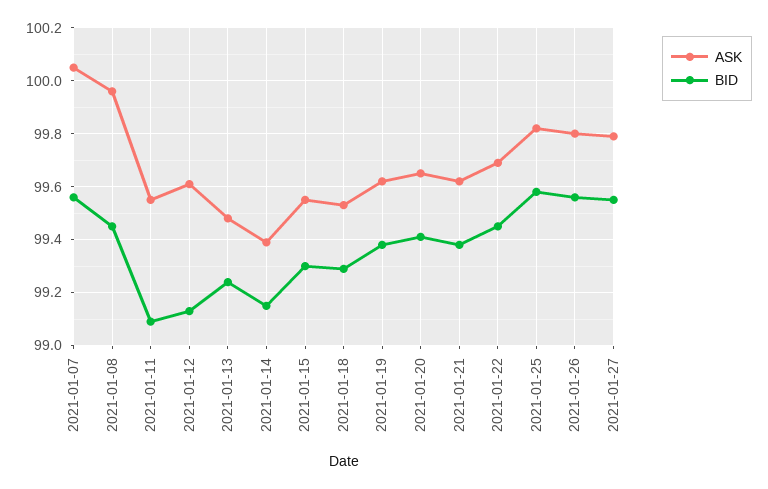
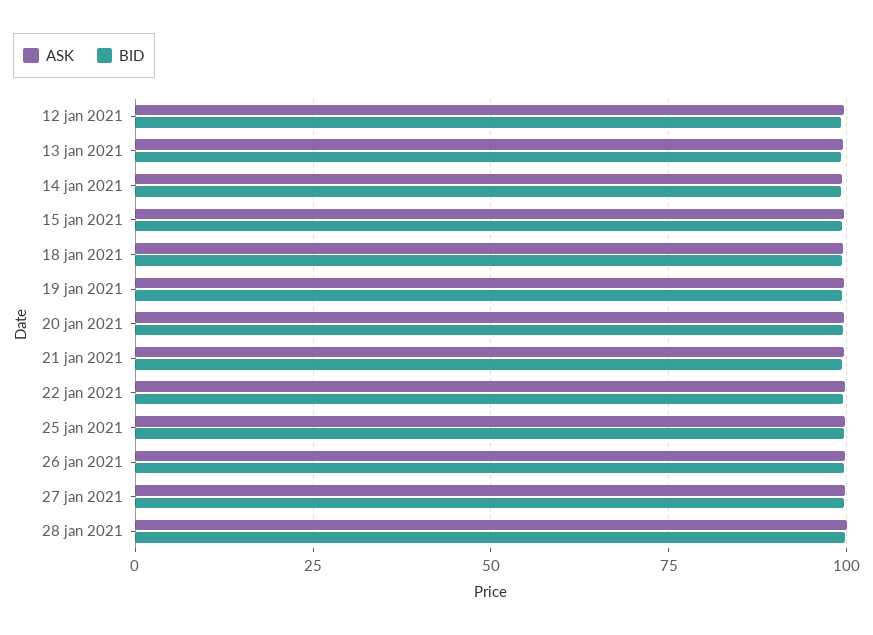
ASK, 2021-01-07: 100.05 -> none
BID, 2021-01-07: 99.55 -> none
ASK, 2021-01-08: 99.95 -> none
BID, 2021-01-08: 99.45 -> none
ASK, 2021-01-11: 99.55 -> none
BID, 2021-01-11: 99.1 -> none
ASK, 28 jan 2021: none -> 100
BID, 28 jan 2021: none -> 100

